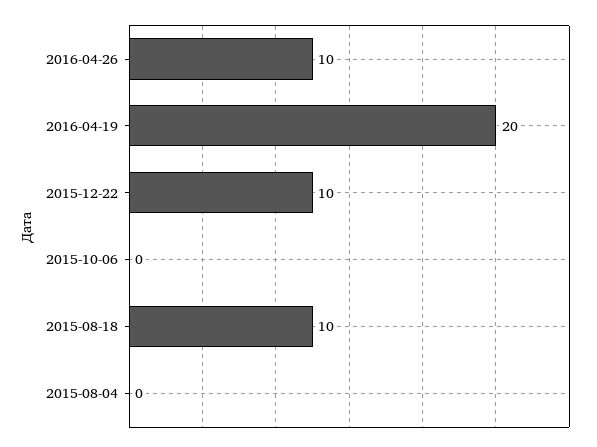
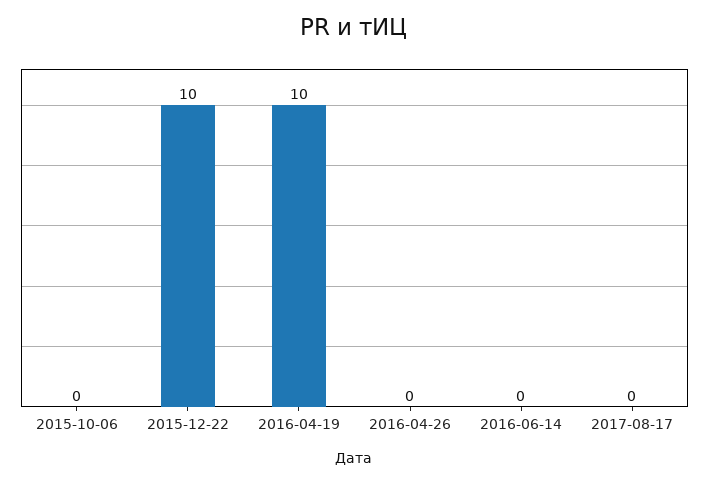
2016-04-26: 10 -> 0
2016-04-19: 20 -> 10
2015-08-18: 10 -> none
2015-08-04: 0 -> none
2016-06-14: none -> 0
2017-08-17: none -> 0

